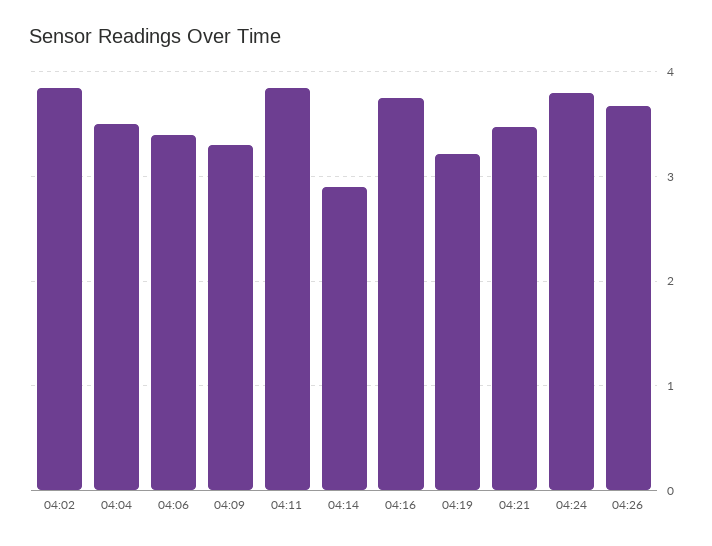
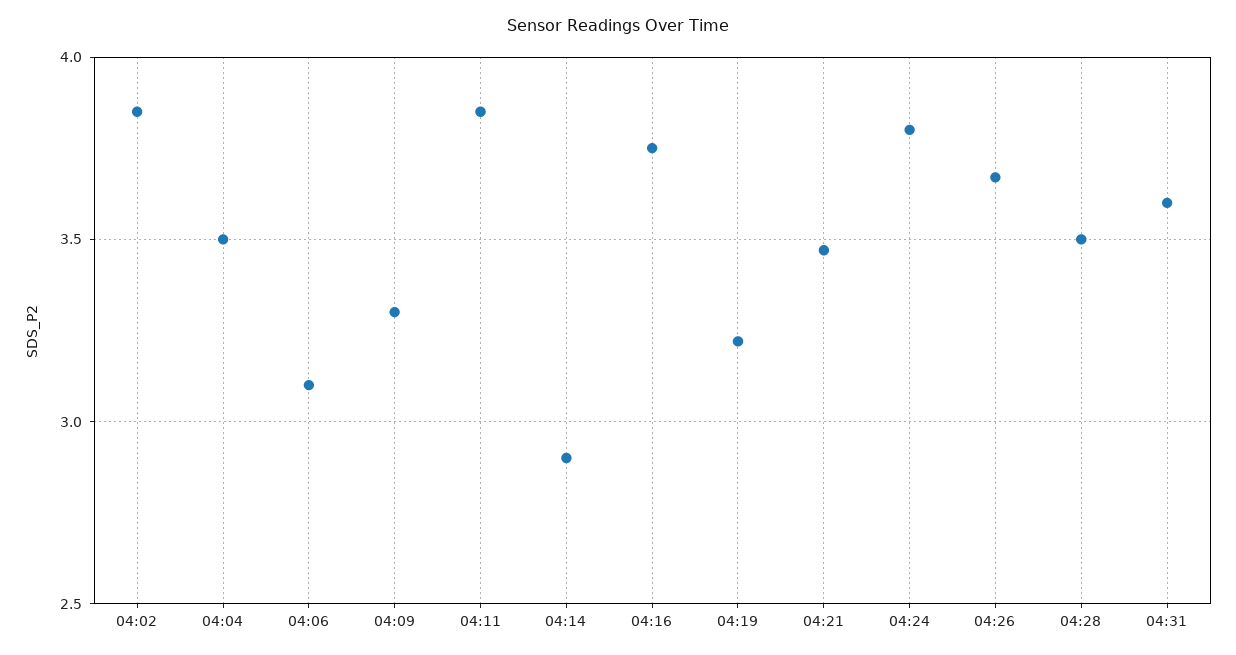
04:06: 3.4 -> 3.1
04:28: none -> 3.5
04:31: none -> 3.6

